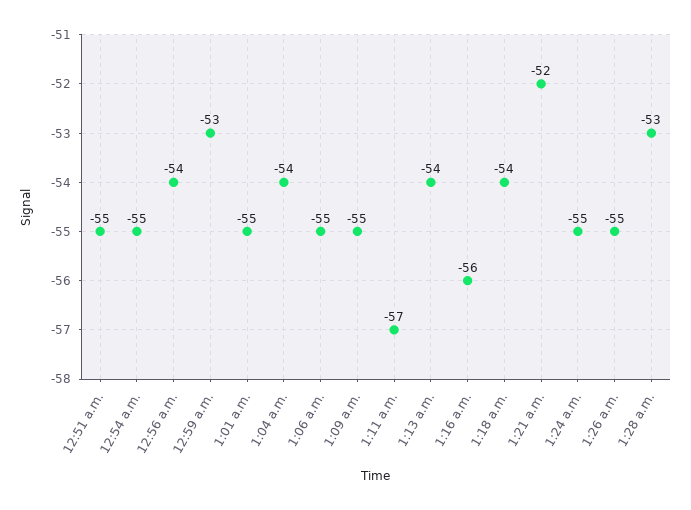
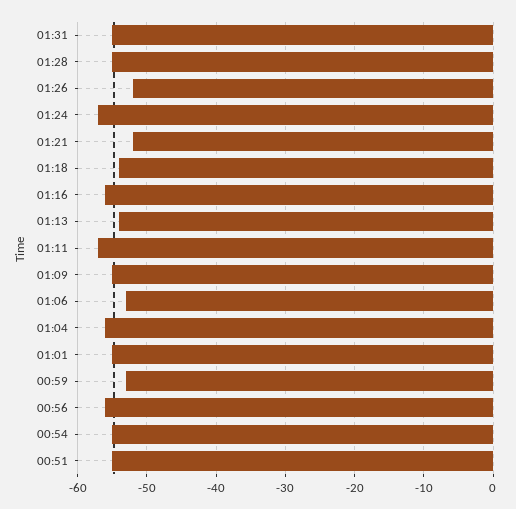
12:56 a.m.: -54 -> -56
1:04 a.m.: -54 -> -56
1:06 a.m.: -55 -> -53
1:24 a.m.: -55 -> -57
1:26 a.m.: -55 -> -52
1:28 a.m.: -53 -> -55
01:31: none -> -55

